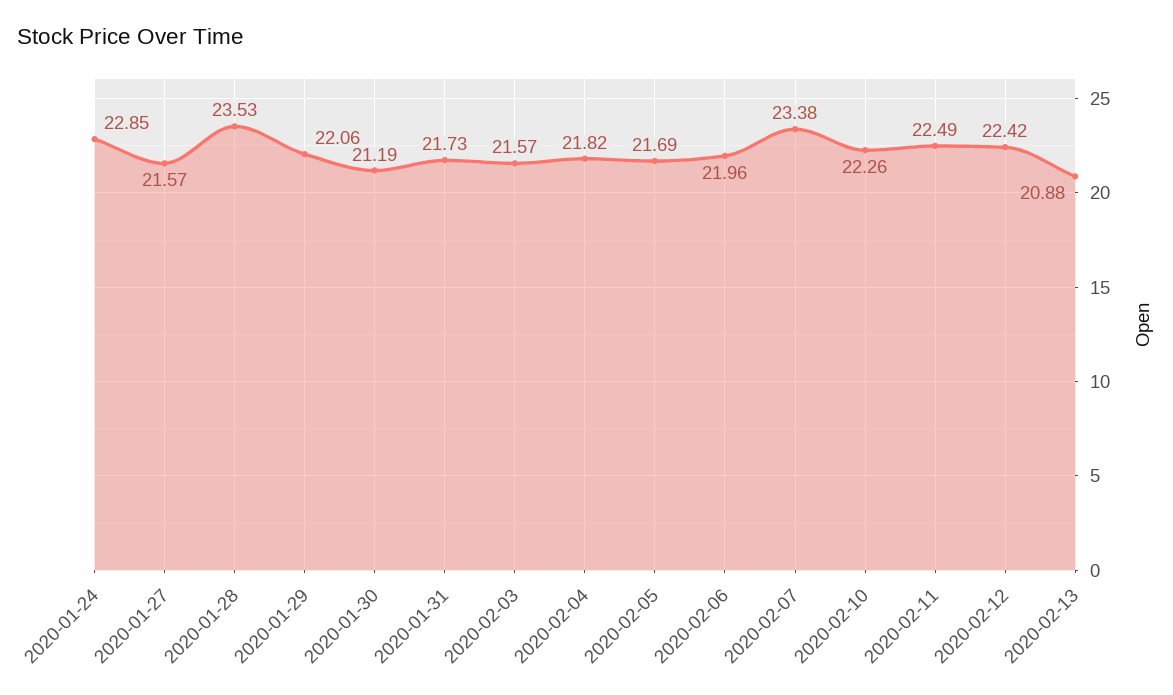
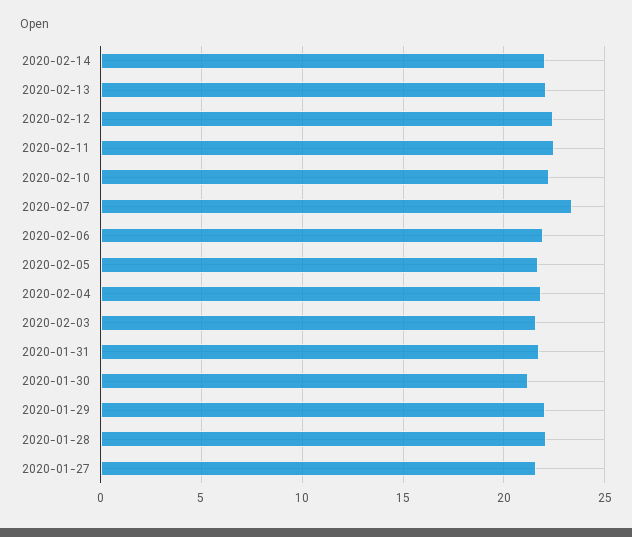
2020-01-24: 22.85 -> none
2020-01-28: 23.53 -> 22
2020-02-13: 20.88 -> 22
2020-02-14: none -> 22

